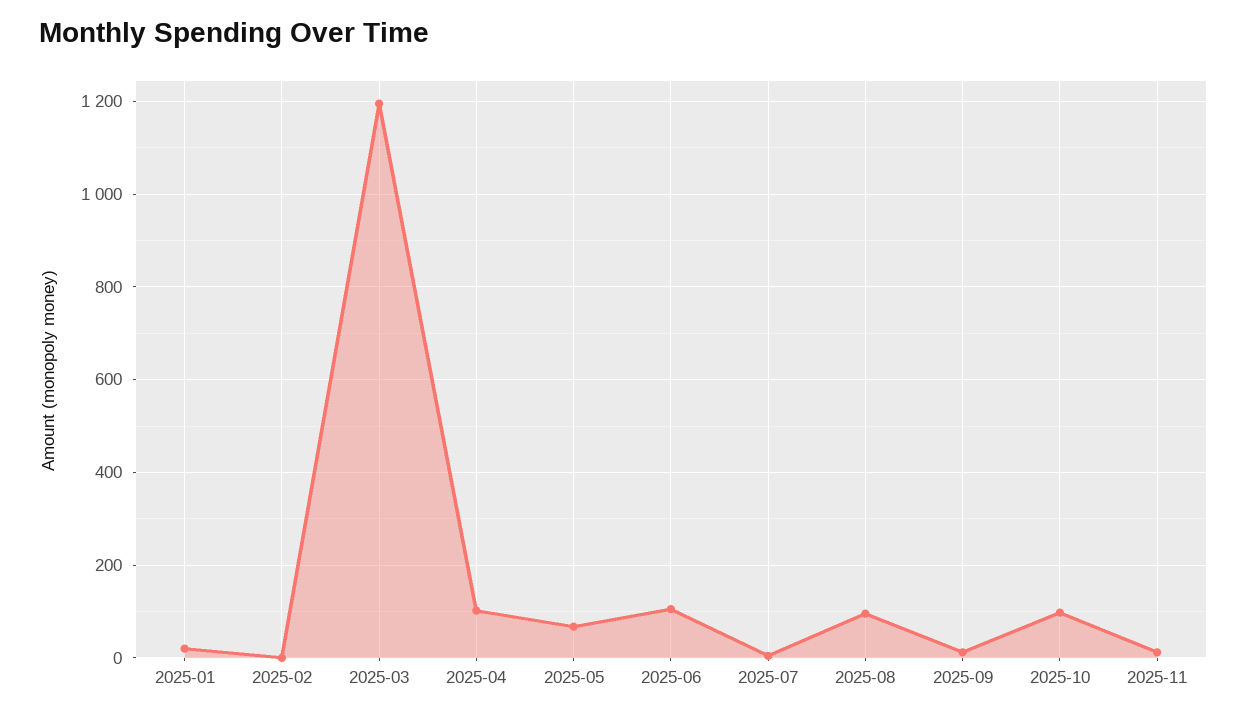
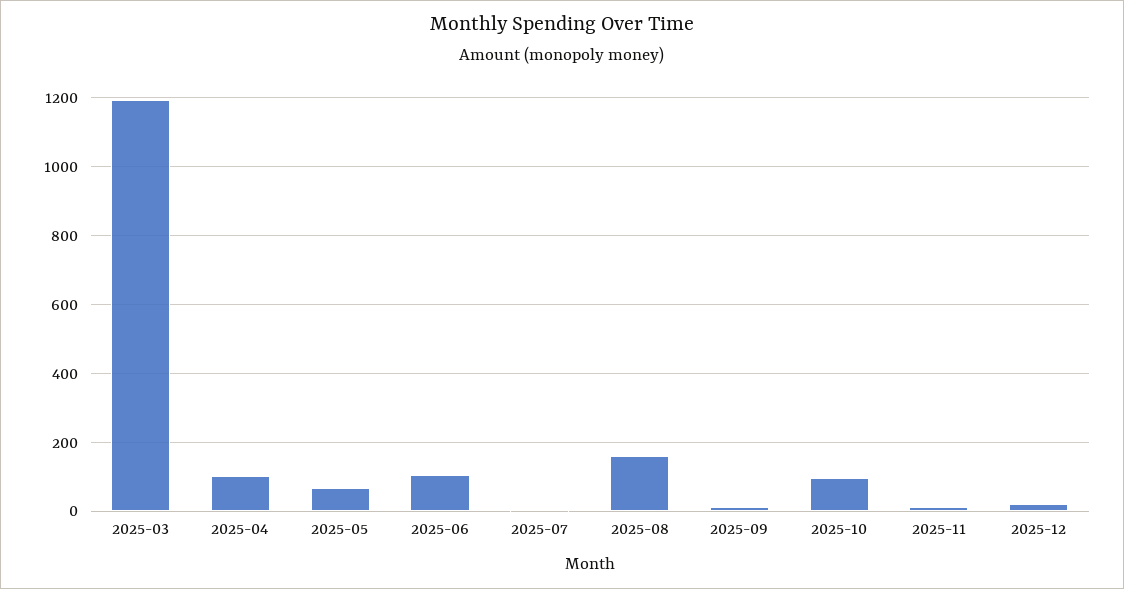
2025-01: 20 -> none
2025-02: 0 -> none
2025-08: 100 -> 160
2025-12: none -> 20

